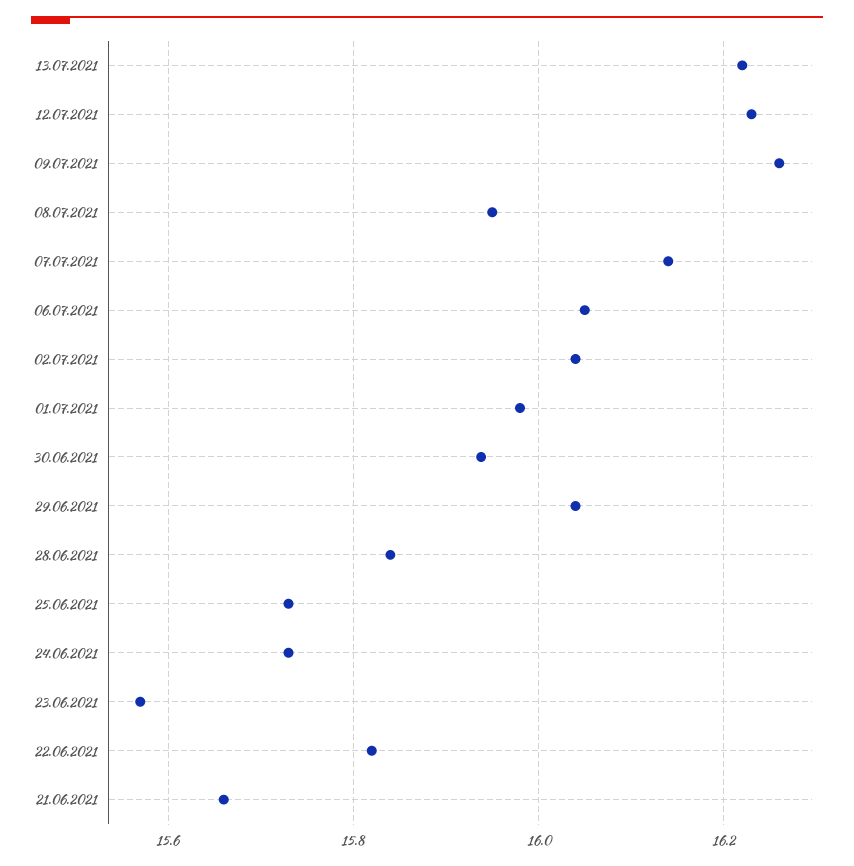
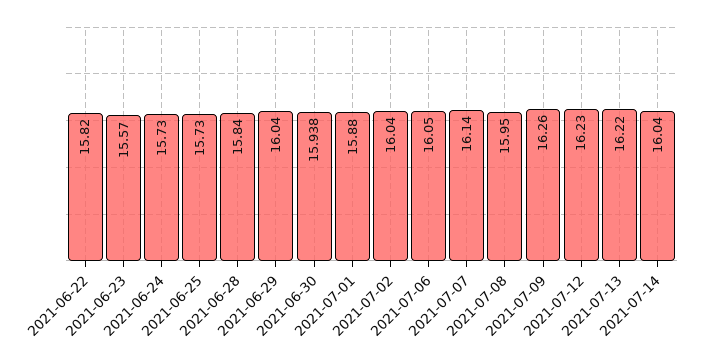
01.07.2021: 15.98 -> 15.88
21.06.2021: 15.66 -> none
2021-07-14: none -> 16.04

